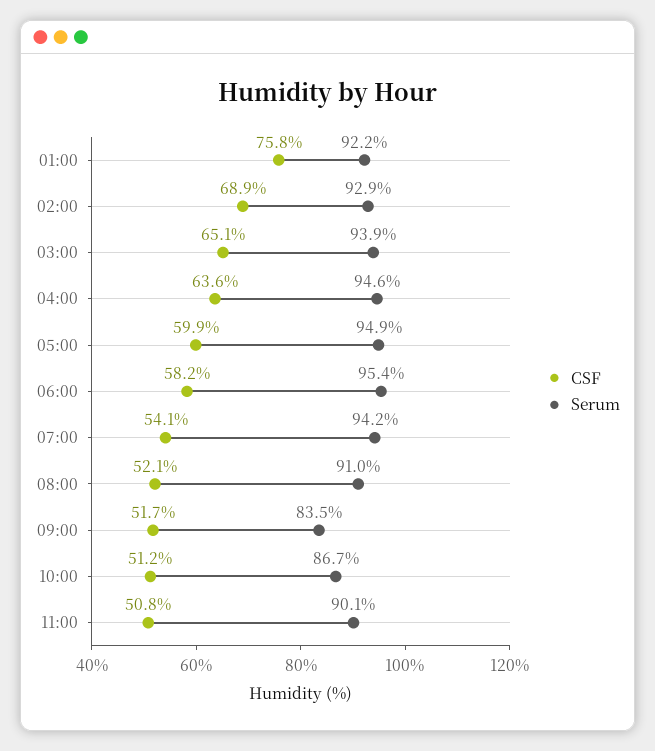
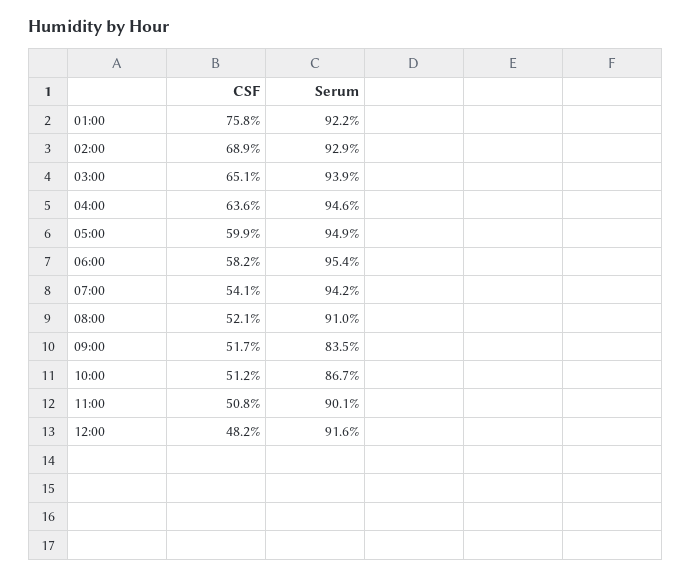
CSF, 12:00: none -> 48.2
Serum, 12:00: none -> 91.6

